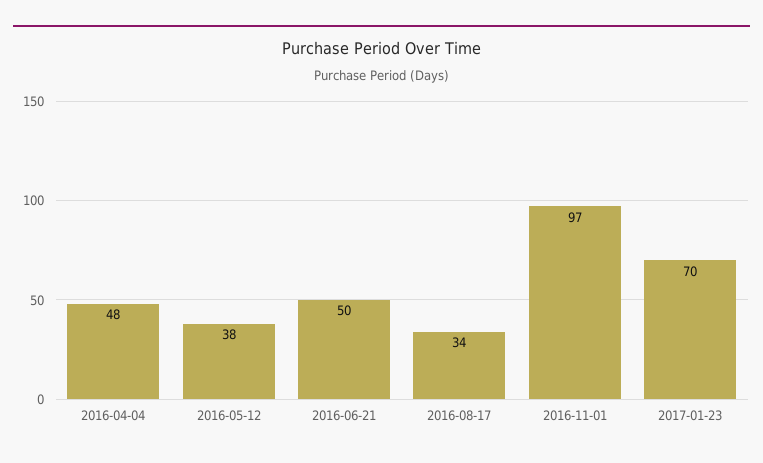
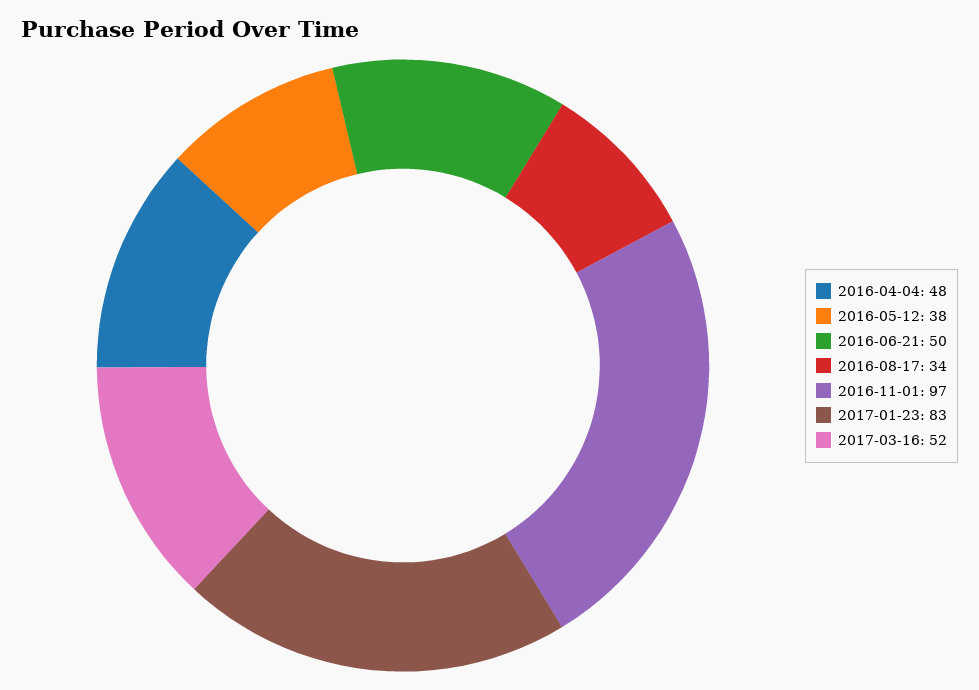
2017-01-23: 70 -> 83
2017-03-16: none -> 52

